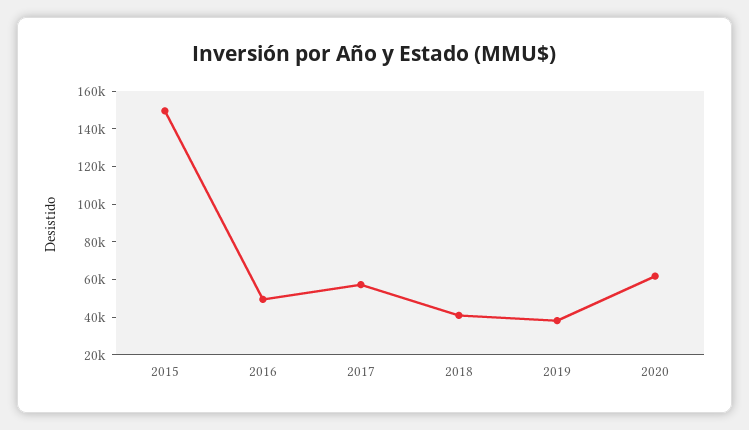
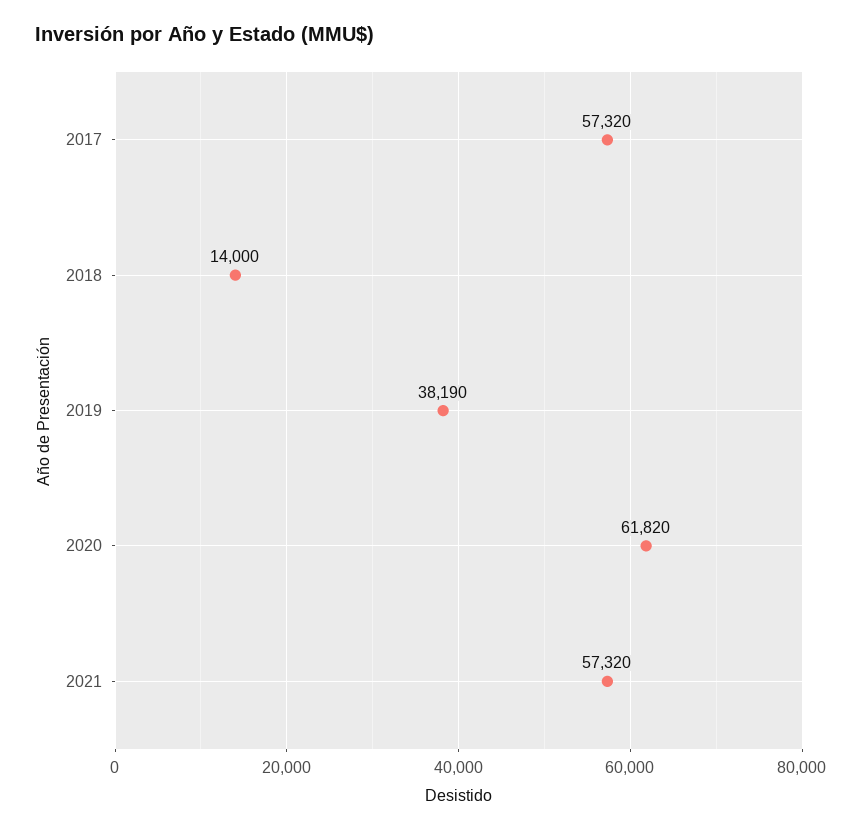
2015: 150000 -> none
2016: 50000 -> none
2018: 40000 -> 14000
2021: none -> 57320

